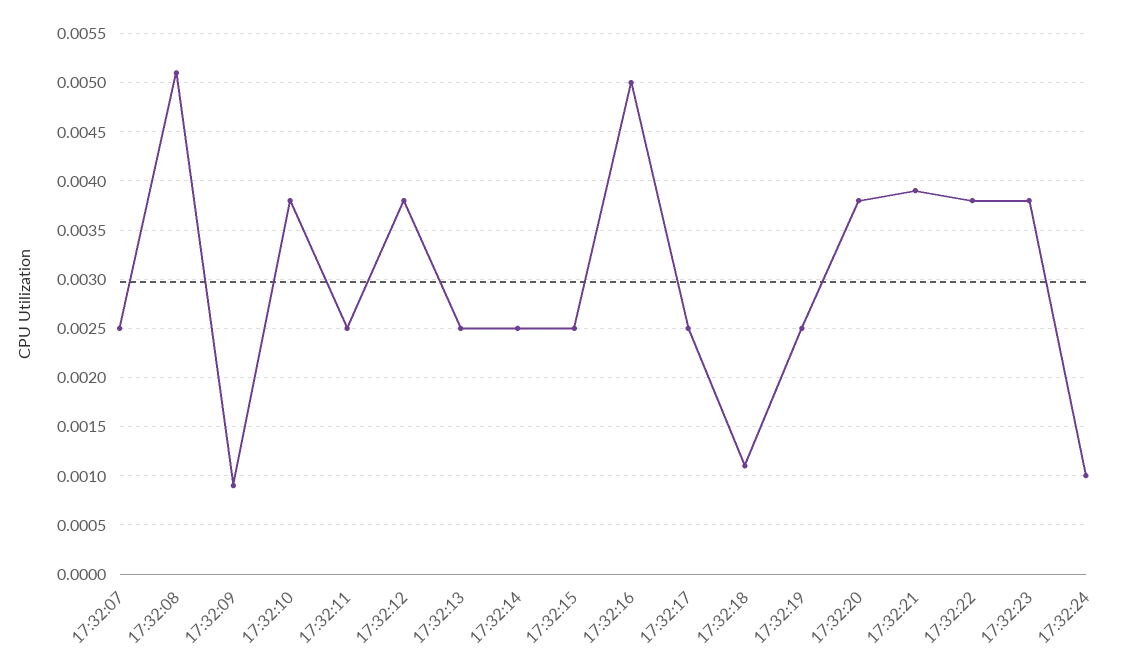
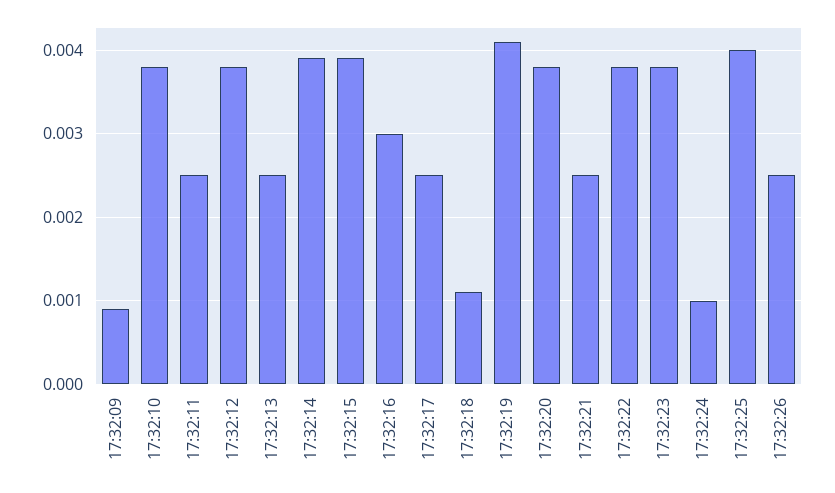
17:32:07: 0.0025 -> none
17:32:08: 0.0051 -> none
17:32:14: 0.0025 -> 0.0039
17:32:15: 0.0025 -> 0.0039
17:32:16: 0.005 -> 0.003
17:32:19: 0.0025 -> 0.0041
17:32:21: 0.0039 -> 0.0025
17:32:25: none -> 0.004
17:32:26: none -> 0.0025

